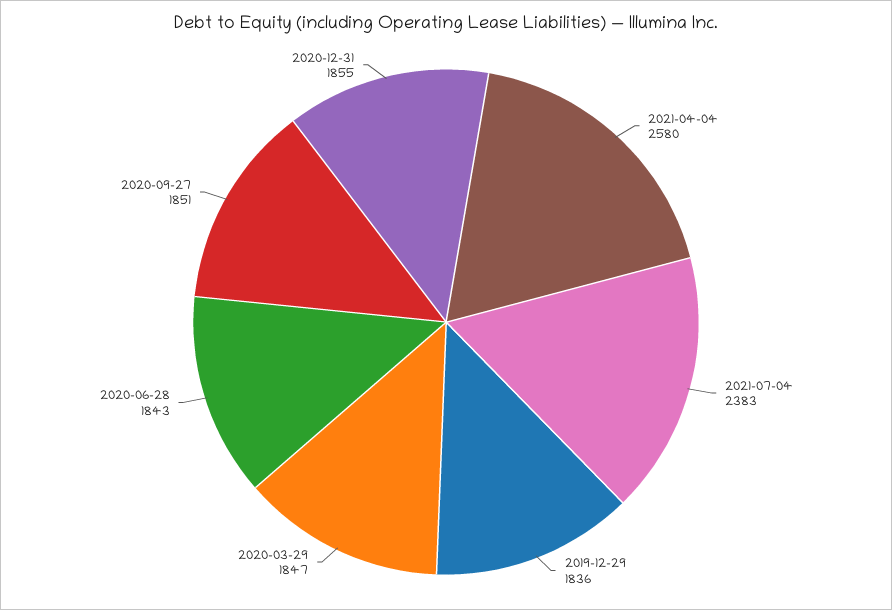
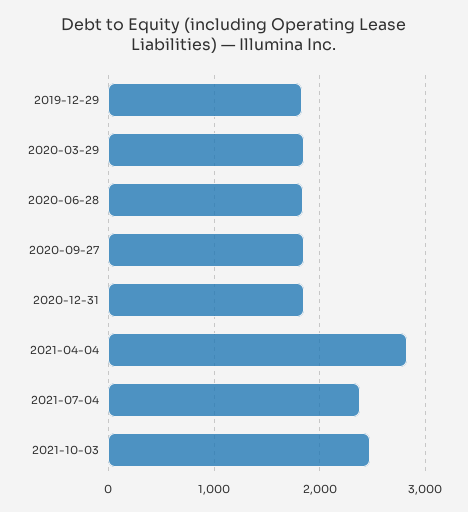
2021-04-04: 2580 -> 2800
2021-10-03: none -> 2500

